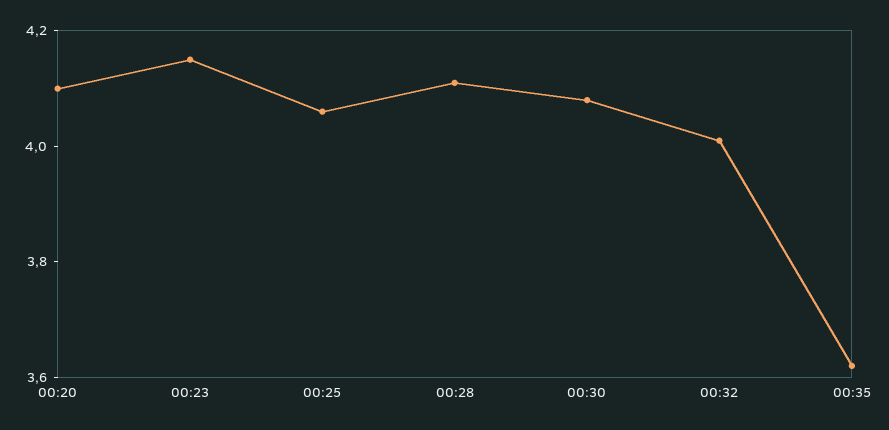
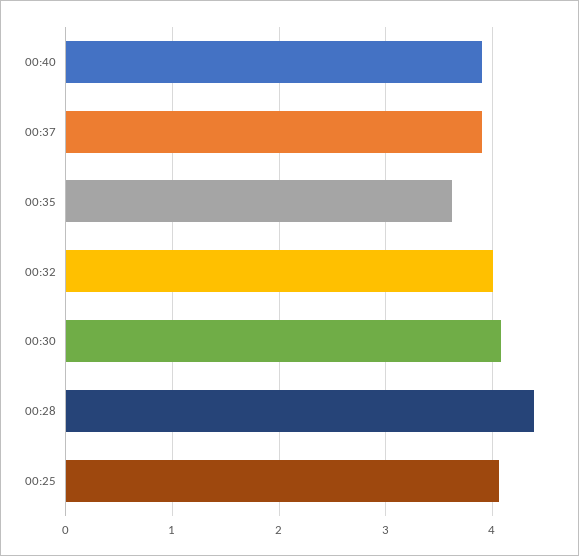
00:20: 4.1 -> none
00:23: 4.15 -> none
00:28: 4.1 -> 4.4
00:40: none -> 3.9
00:37: none -> 3.9

